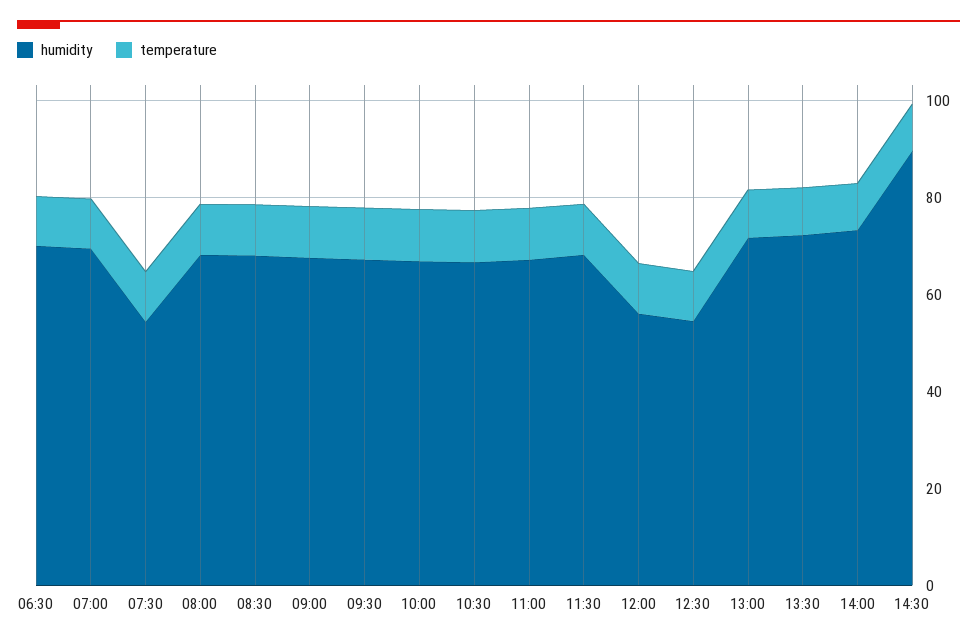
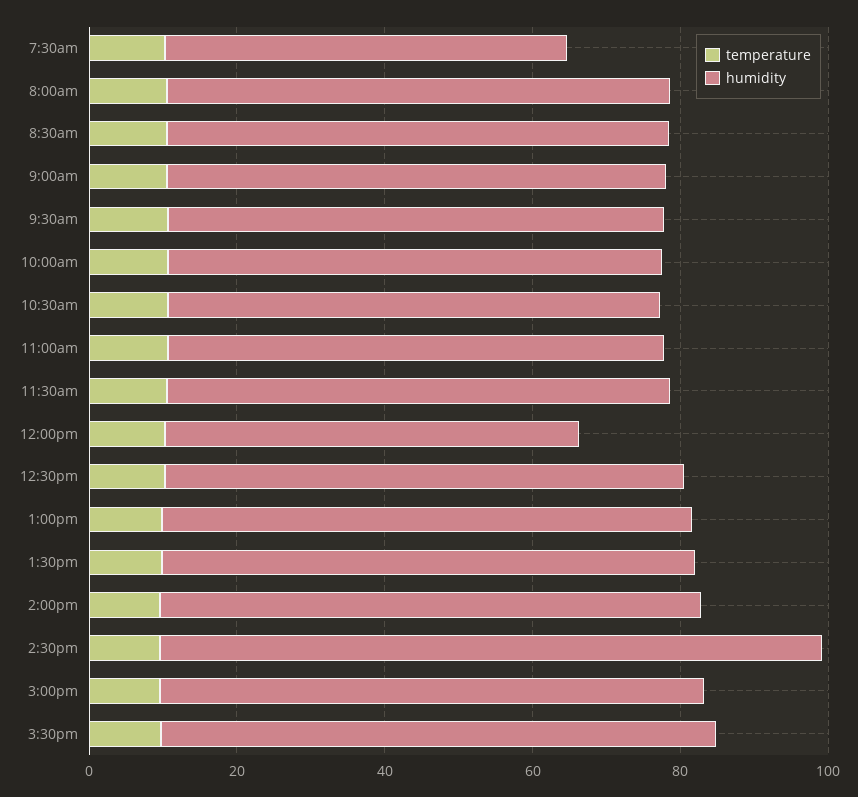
humidity, 06:30: 70 -> none
temperature, 06:30: 10 -> none
humidity, 07:00: 70 -> none
temperature, 07:00: 10 -> none
humidity, 12:30: 55 -> 70
temperature, 3:00pm: none -> 10
humidity, 3:00pm: none -> 75
temperature, 3:30pm: none -> 10
humidity, 3:30pm: none -> 75

